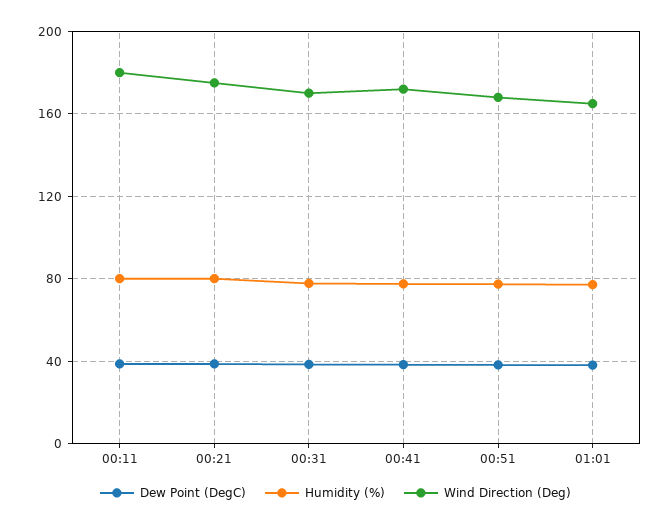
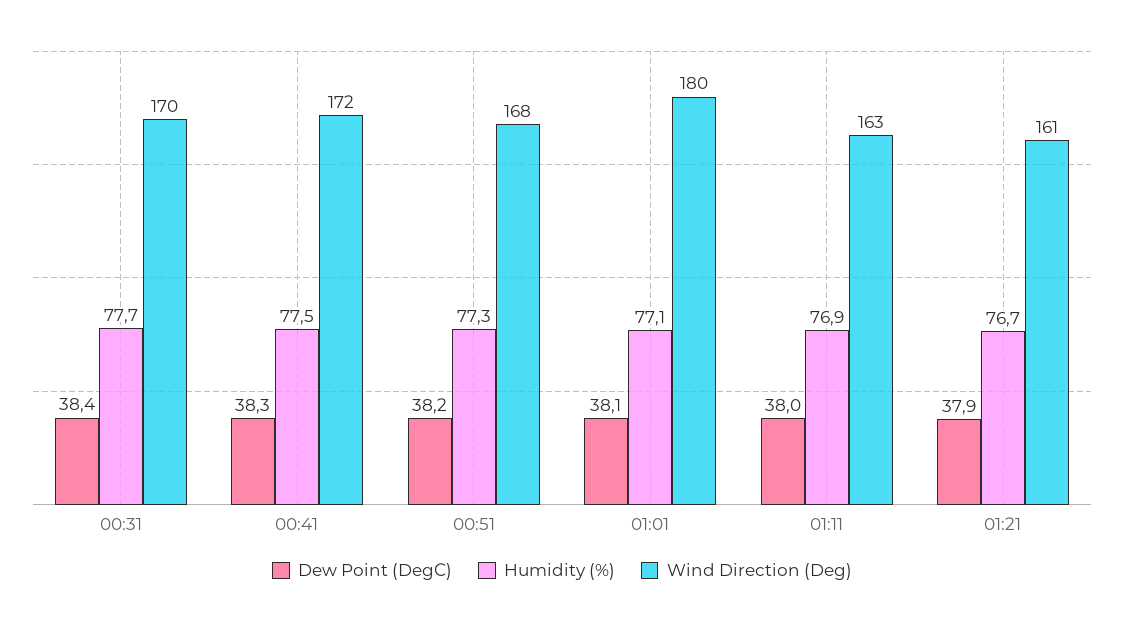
Dew Point (DegC), 00:11: 40 -> none
Humidity (%), 00:11: 80 -> none
Wind Direction (Deg), 00:11: 180 -> none
Dew Point (DegC), 00:21: 40 -> none
Humidity (%), 00:21: 80 -> none
Wind Direction (Deg), 00:21: 175 -> none
Wind Direction (Deg), 01:01: 165 -> 180
Dew Point (DegC), 01:11: none -> 38
Humidity (%), 01:11: none -> 76.9
Wind Direction (Deg), 01:11: none -> 163
Dew Point (DegC), 01:21: none -> 37.9
Humidity (%), 01:21: none -> 76.7
Wind Direction (Deg), 01:21: none -> 161

